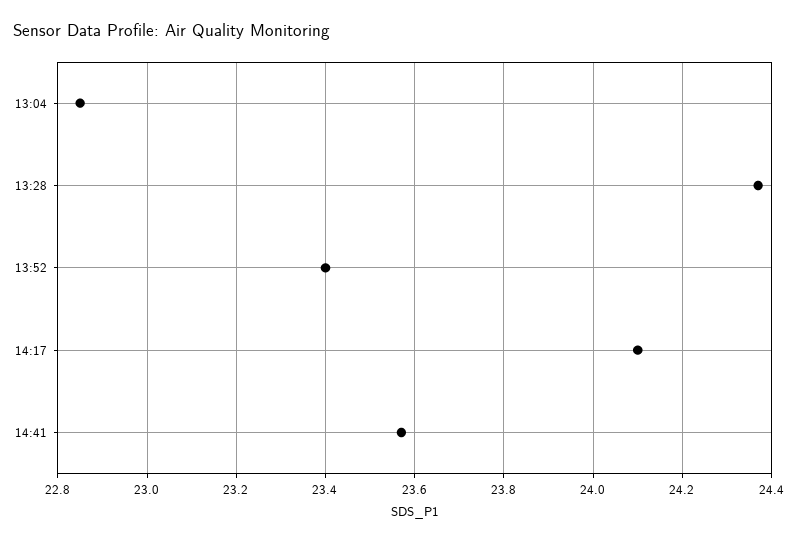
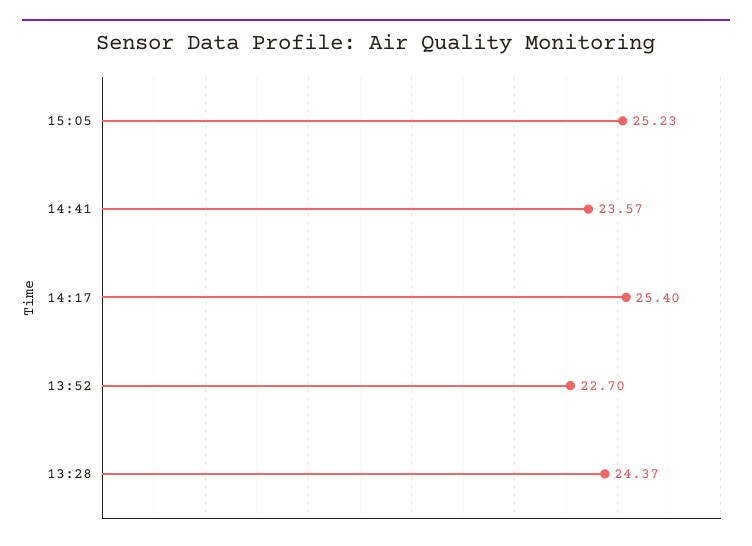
13:04: 22.85 -> none
13:52: 23.4 -> 22.7
14:17: 24.1 -> 25.4
15:05: none -> 25.23

